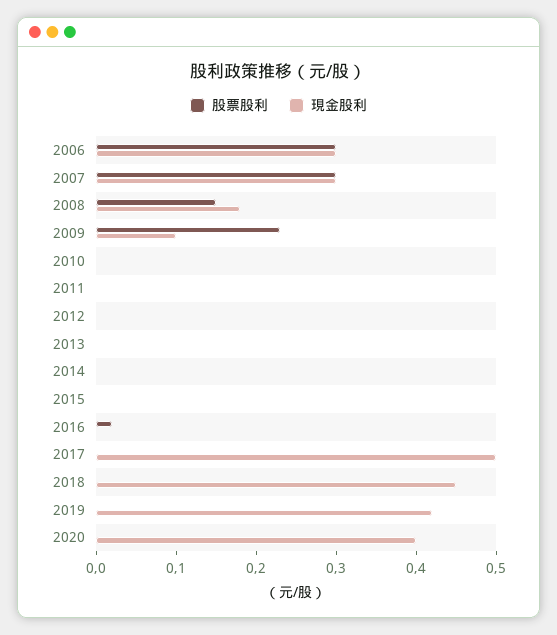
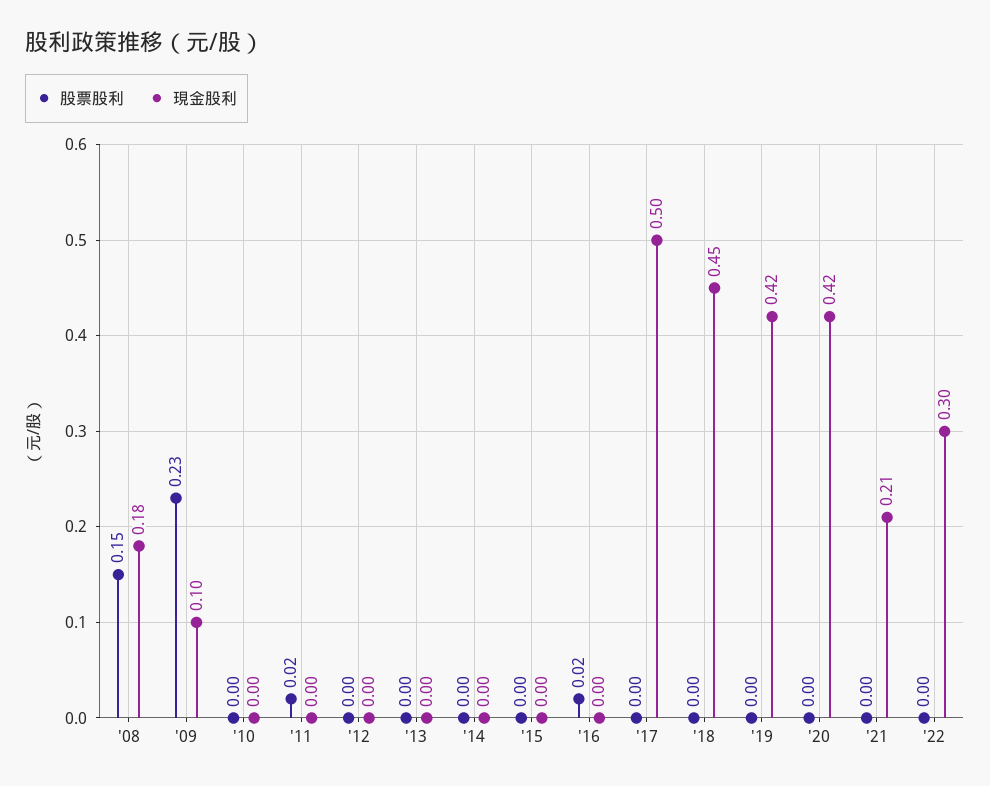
股票股利, 2006: 0.3 -> none
現金股利, 2006: 0.3 -> none
股票股利, 2007: 0.3 -> none
現金股利, 2007: 0.3 -> none
股票股利, 2011: 0 -> 0.02
現金股利, 2020: 0.4 -> 0.42
股票股利, '21: none -> 0
現金股利, '21: none -> 0.21
股票股利, '22: none -> 0
現金股利, '22: none -> 0.3

